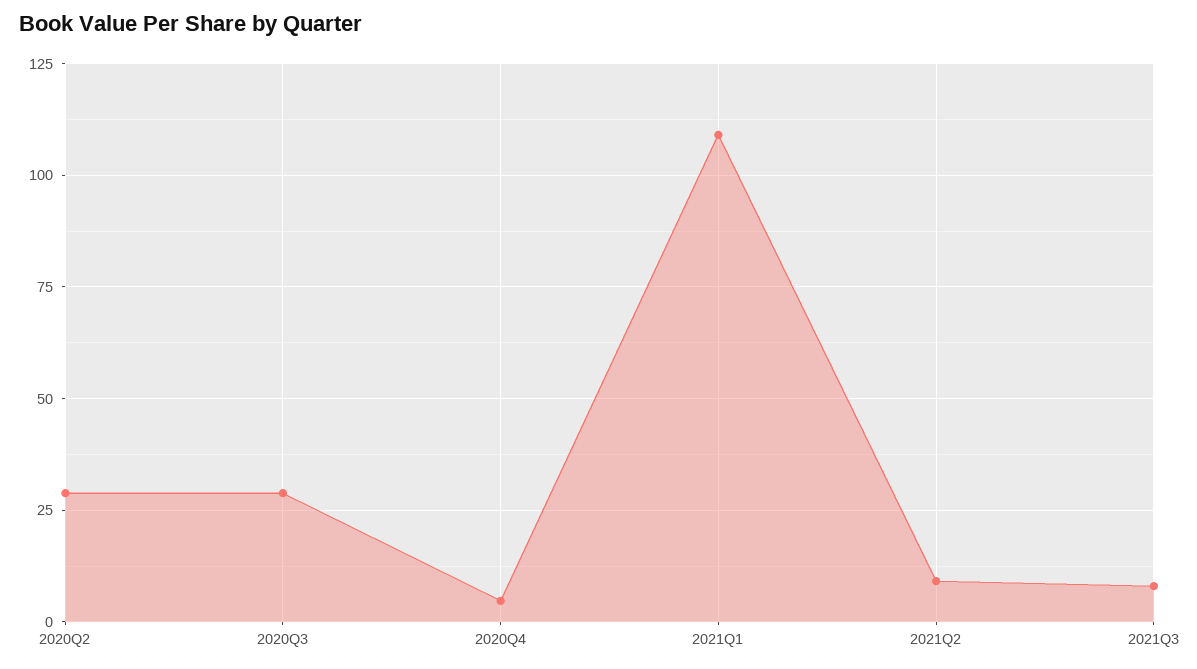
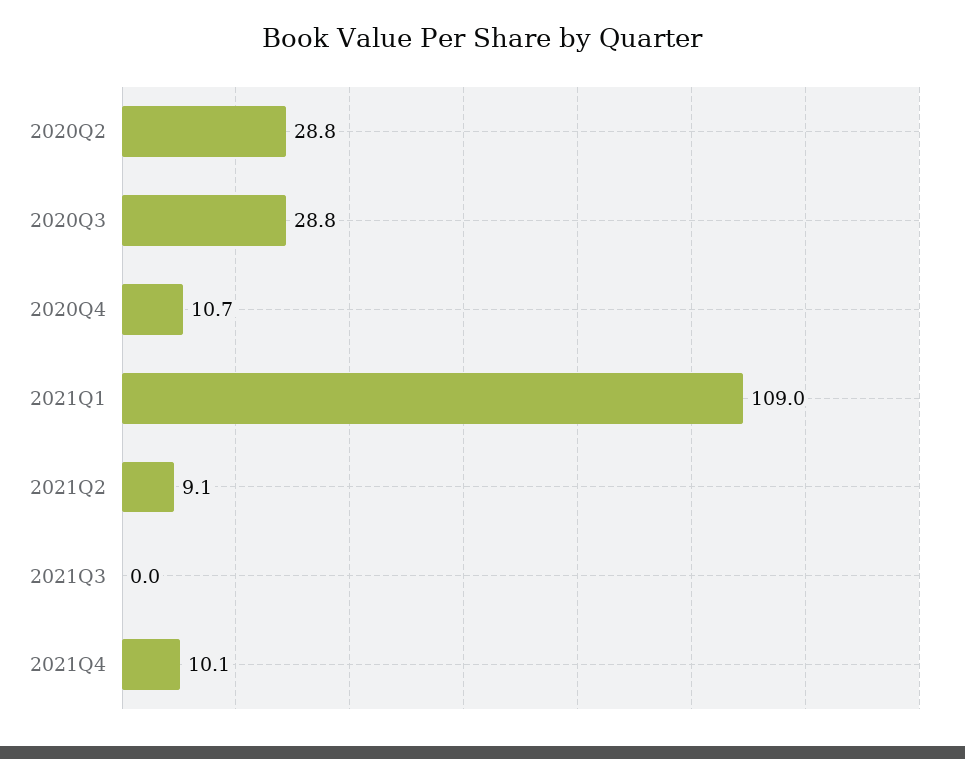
2020Q4: 5 -> 10.7
2021Q3: 7.5 -> 0
2021Q4: none -> 10.1

